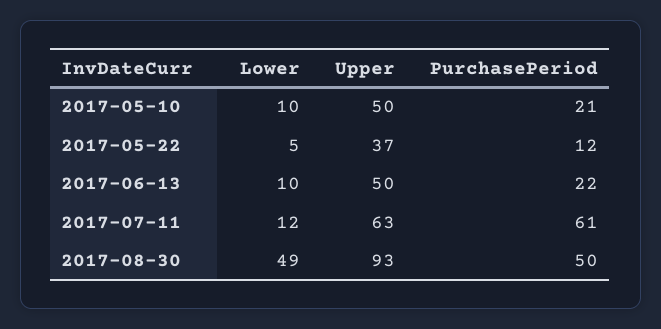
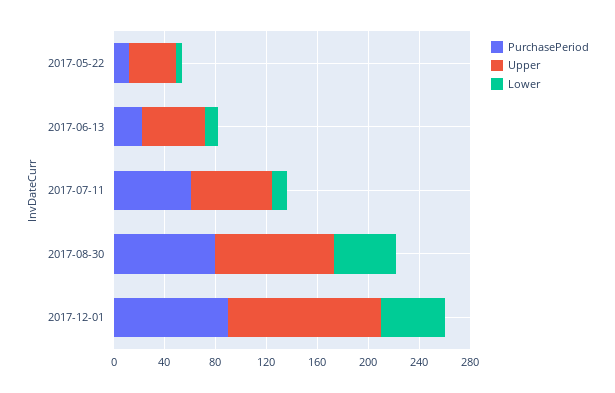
Lower, 2017-05-10: 10 -> none
Upper, 2017-05-10: 50 -> none
PurchasePeriod, 2017-05-10: 21 -> none
PurchasePeriod, 2017-08-30: 50 -> 80
PurchasePeriod, 2017-12-01: none -> 90
Upper, 2017-12-01: none -> 120
Lower, 2017-12-01: none -> 50

